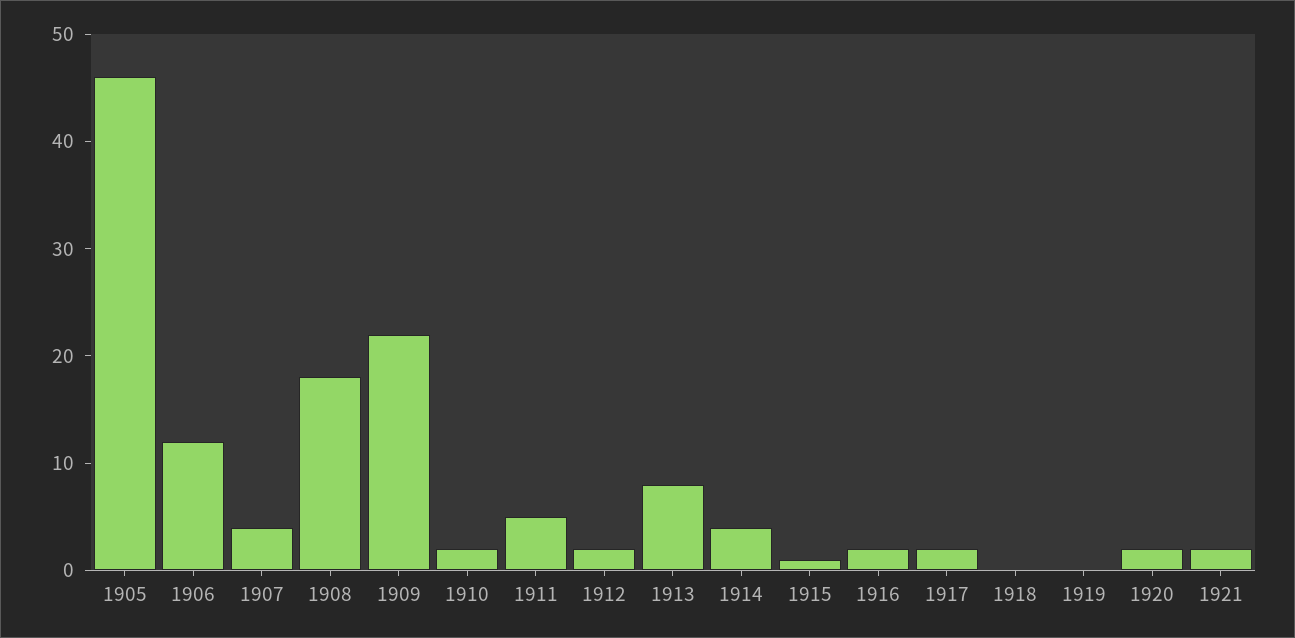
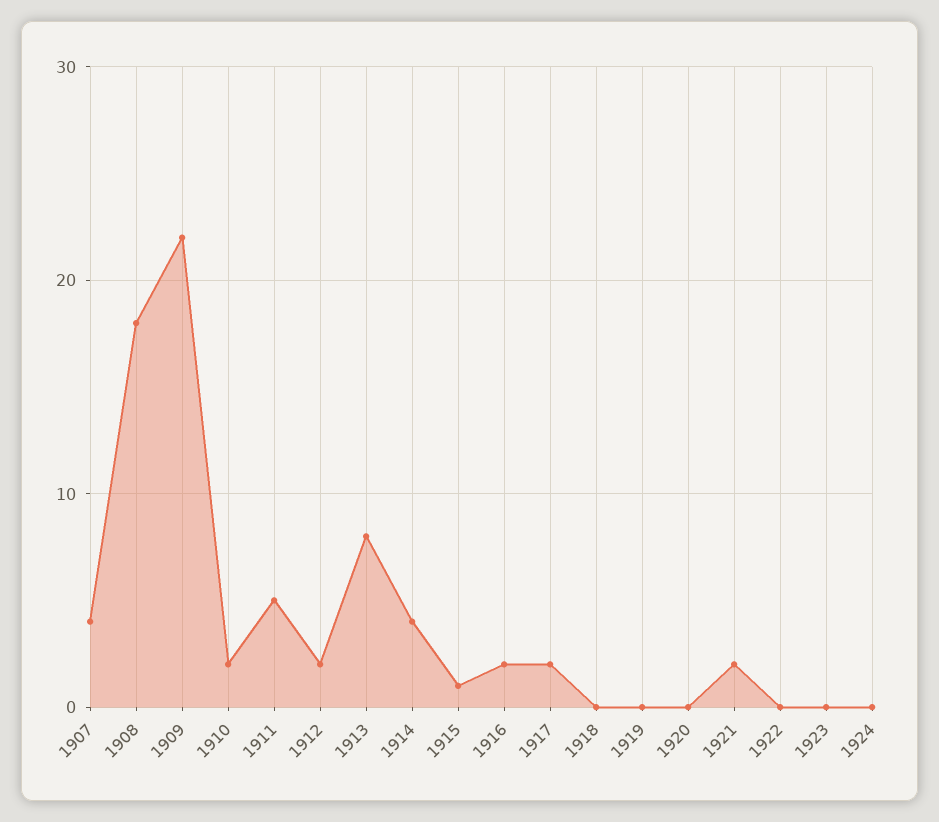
1905: 46 -> none
1906: 12 -> none
1920: 2 -> 0
1922: none -> 0
1923: none -> 0
1924: none -> 0

